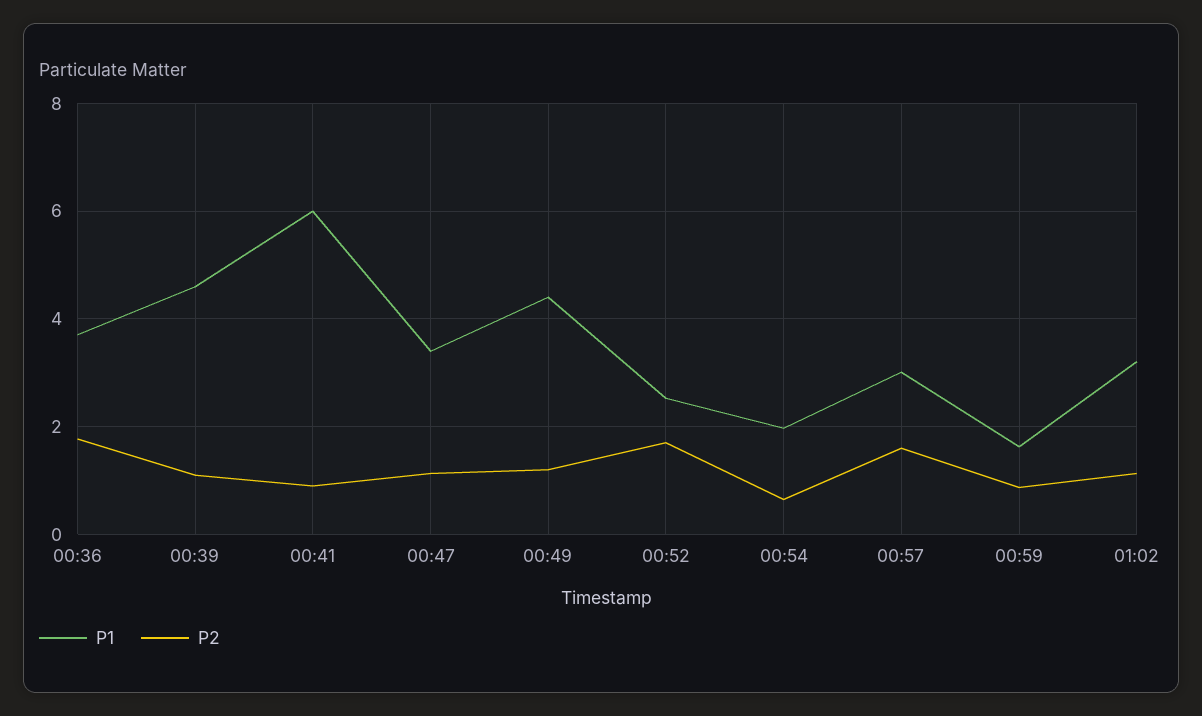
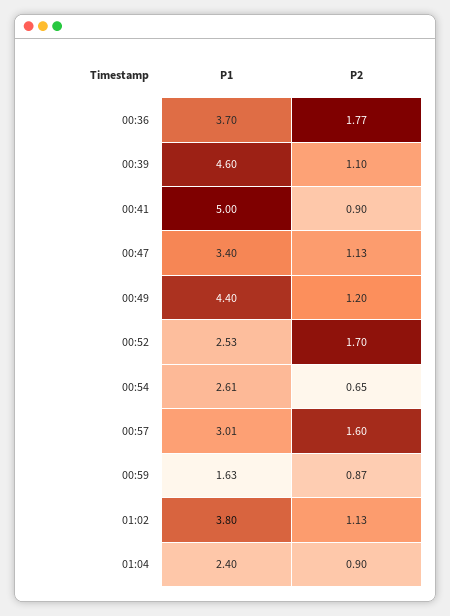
P1, 00:41: 6 -> 5
P1, 00:54: 2 -> 2.61
P1, 01:02: 3.2 -> 3.8
P1, 01:04: none -> 2.4
P2, 01:04: none -> 0.9

